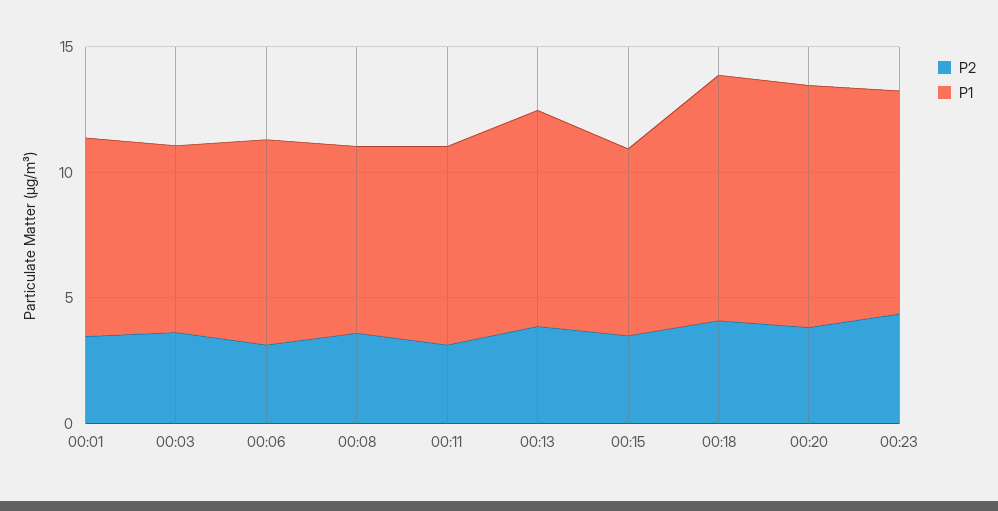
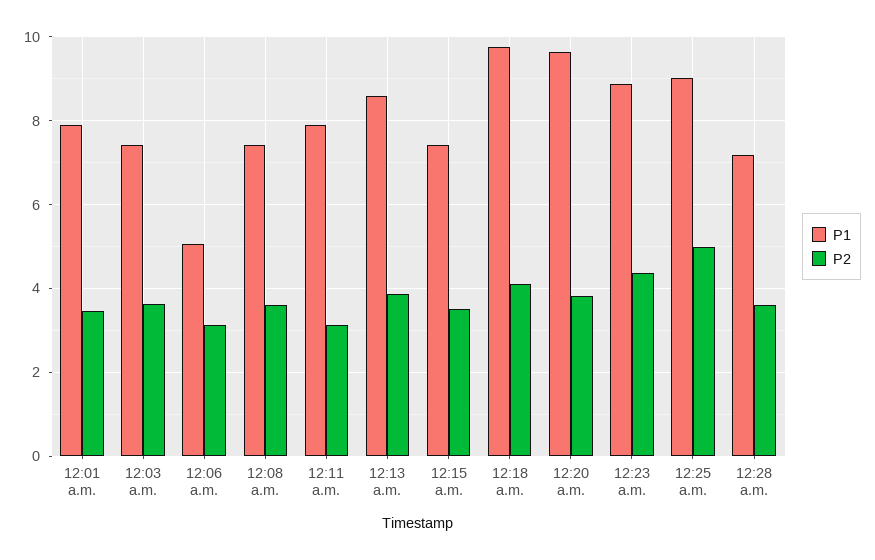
P1, 00:06: 8 -> 5
P1, 12:25 a.m.: none -> 9
P2, 12:25 a.m.: none -> 5
P1, 12:28 a.m.: none -> 7.2
P2, 12:28 a.m.: none -> 3.6

